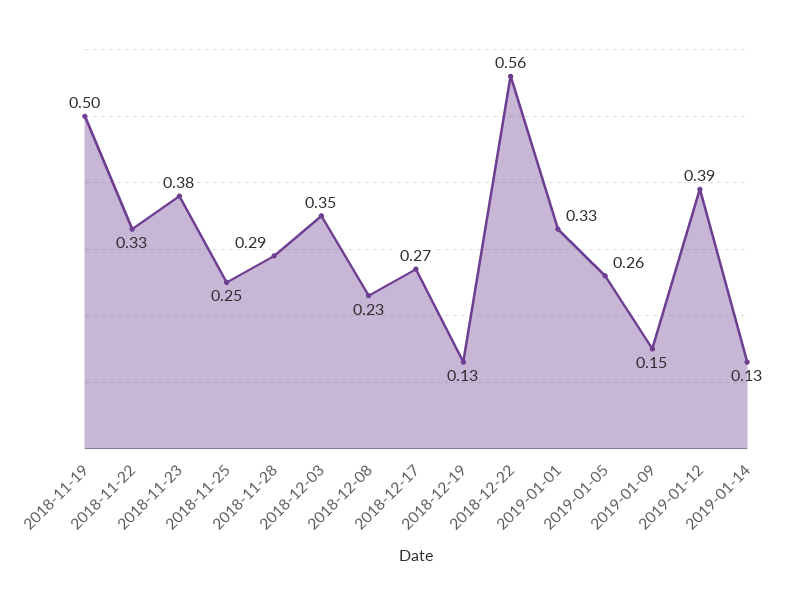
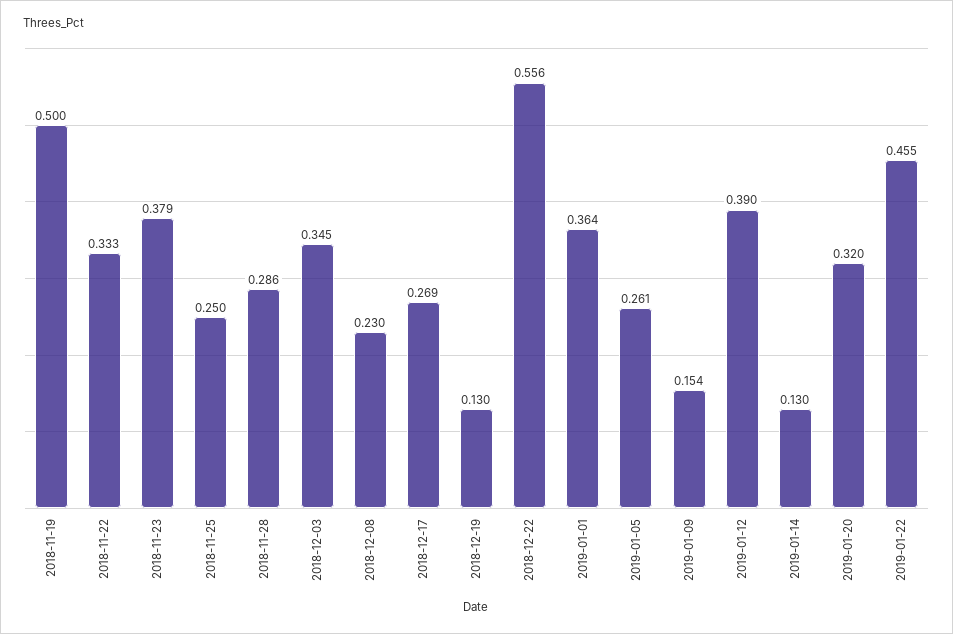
2019-01-01: 0.33 -> 0.364
2019-01-20: none -> 0.32
2019-01-22: none -> 0.455

